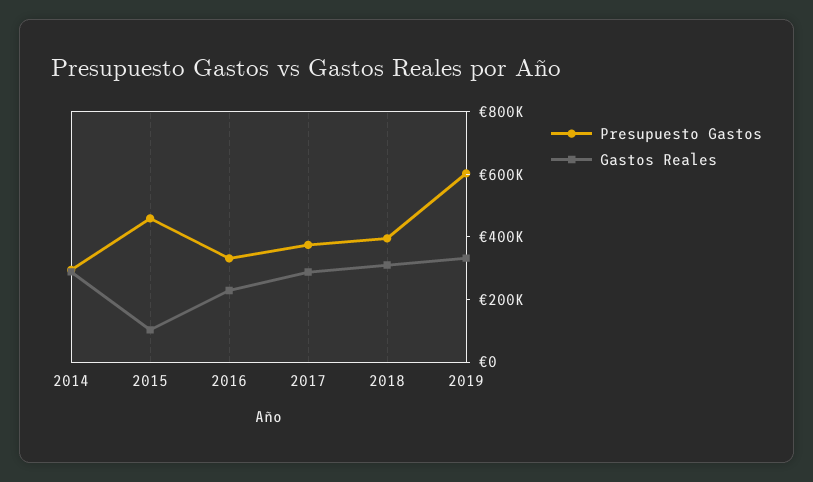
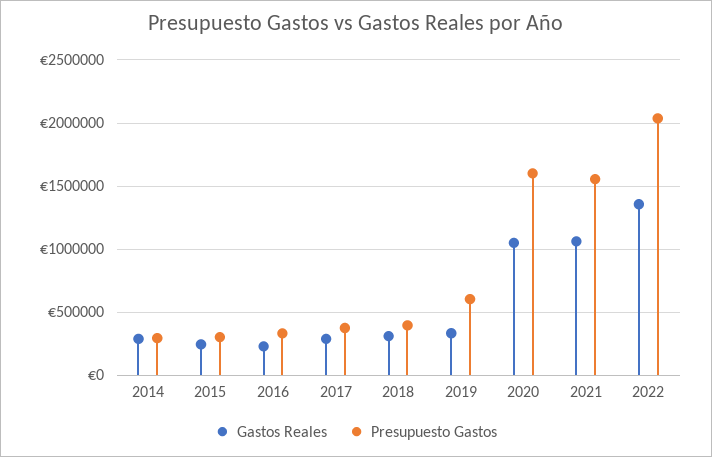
Presupuesto Gastos, 2015: 450000 -> 300000
Gastos Reales, 2015: 100000 -> 250000
Gastos Reales, 2020: none -> 1050000
Presupuesto Gastos, 2020: none -> 1600000
Gastos Reales, 2021: none -> 1050000
Presupuesto Gastos, 2021: none -> 1550000
Gastos Reales, 2022: none -> 1350000
Presupuesto Gastos, 2022: none -> 2050000

